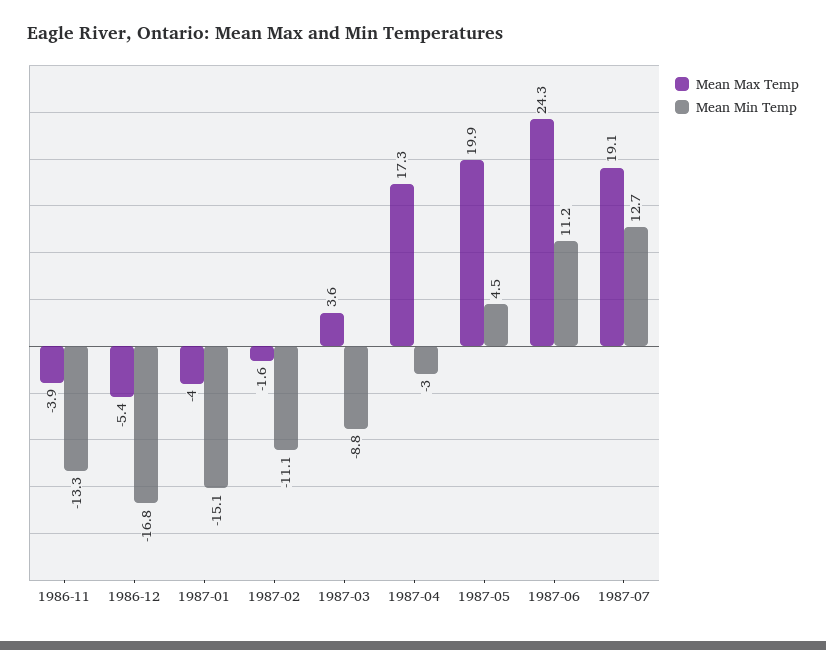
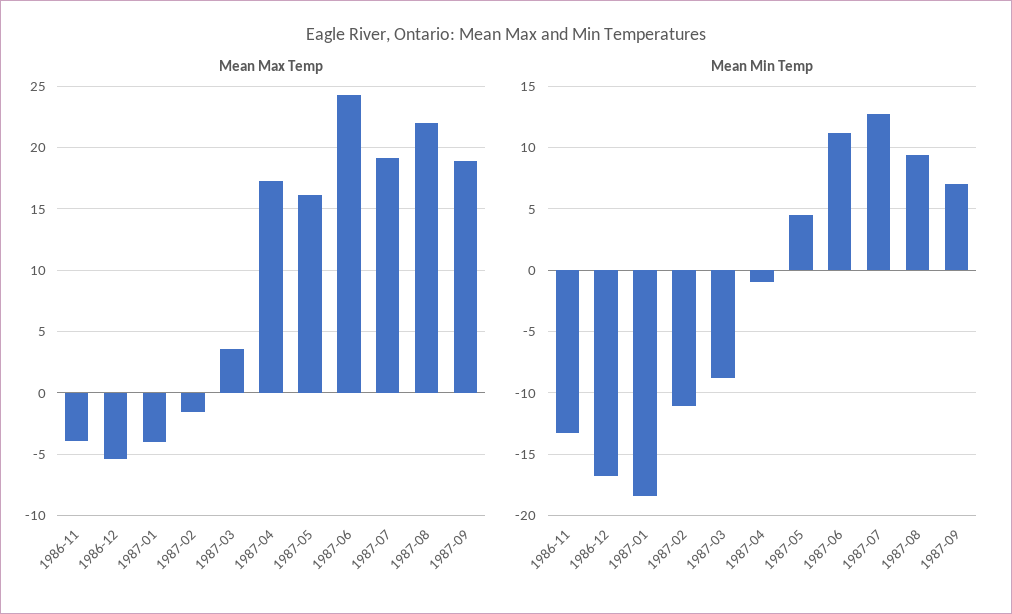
Mean Min Temp, 1987-01: -15.1 -> -18.5
Mean Min Temp, 1987-04: -3 -> -1
Mean Max Temp, 1987-05: 19.9 -> 16
Mean Max Temp, 1987-08: none -> 22
Mean Max Temp, 1987-09: none -> 19
Mean Min Temp, 1987-08: none -> 9.5
Mean Min Temp, 1987-09: none -> 7

